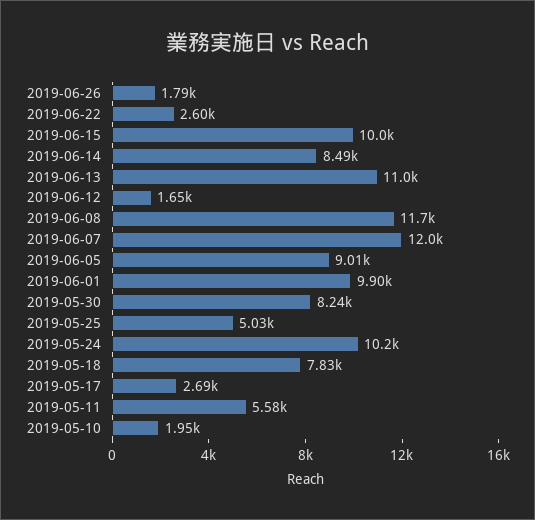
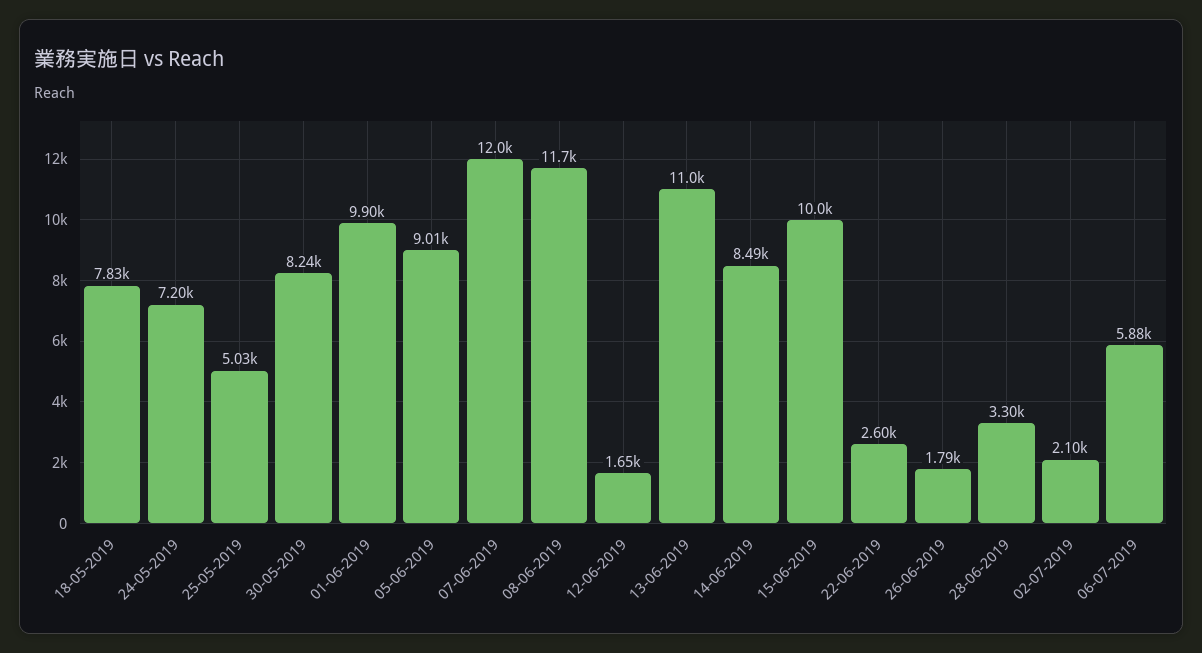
2019-05-24: 10200 -> 7200
2019-05-17: 2690 -> none
2019-05-11: 5580 -> none
2019-05-10: 1950 -> none
28-06-2019: none -> 3300
02-07-2019: none -> 2100
06-07-2019: none -> 5880

